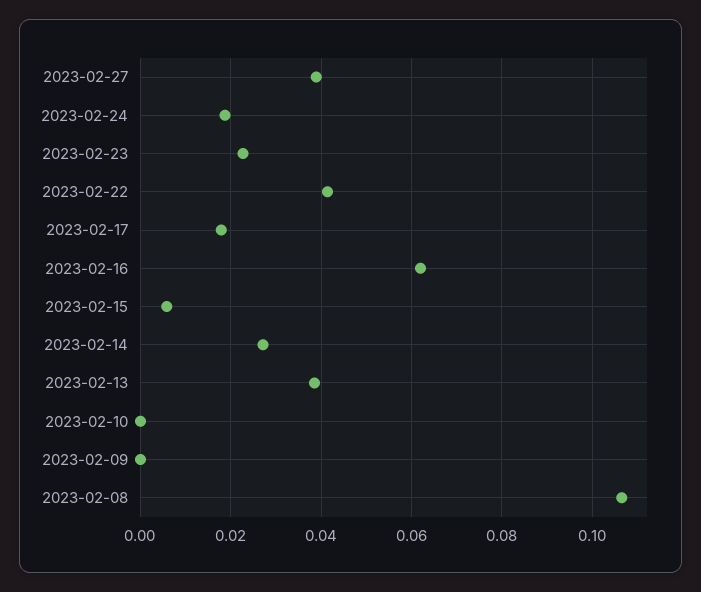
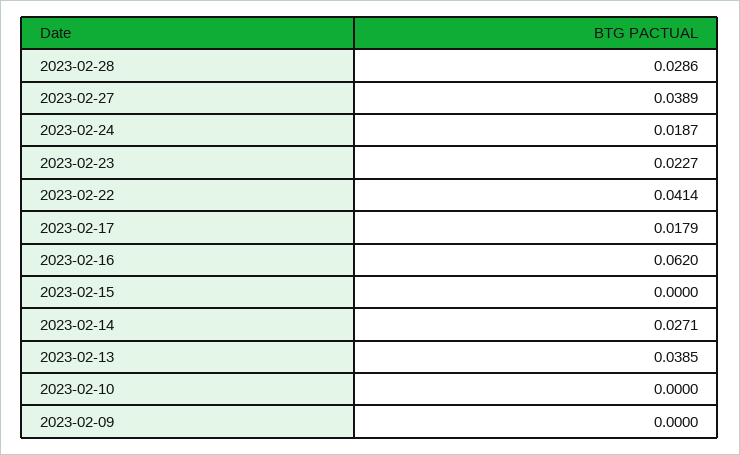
2023-02-15: 0.006 -> 0
2023-02-08: 0.106 -> none
2023-02-28: none -> 0.0286

